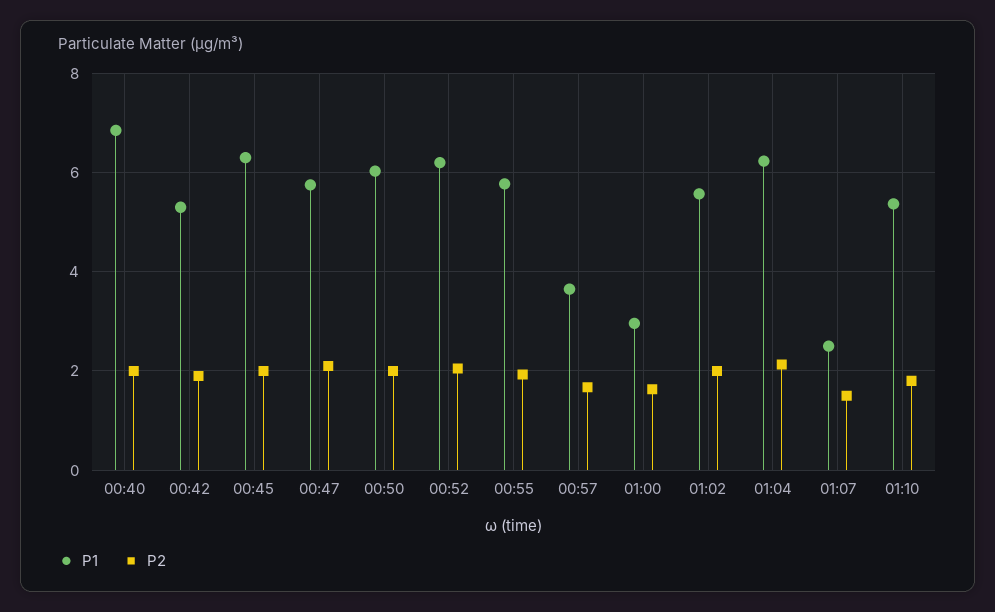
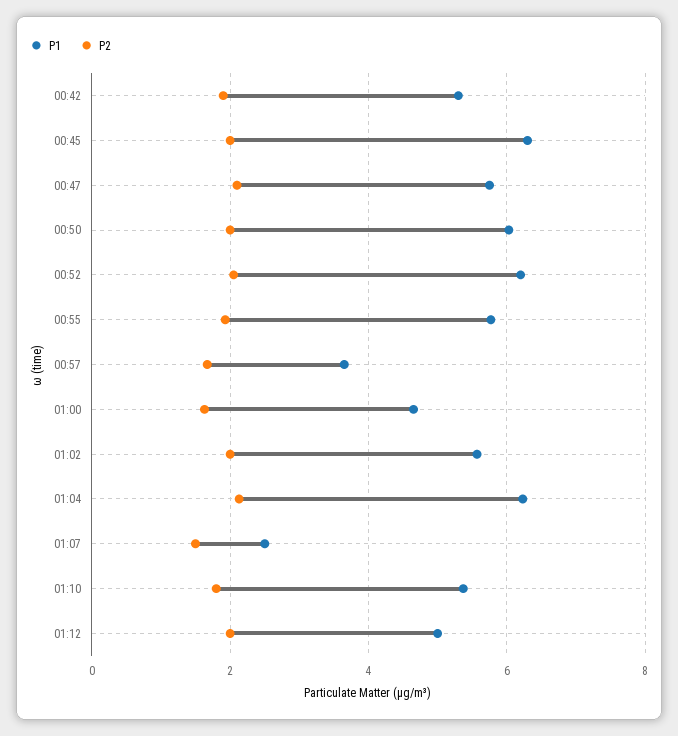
P1, 00:40: 6.8 -> none
P2, 00:40: 2 -> none
P1, 01:00: 3 -> 4.6
P1, 01:12: none -> 5
P2, 01:12: none -> 2

